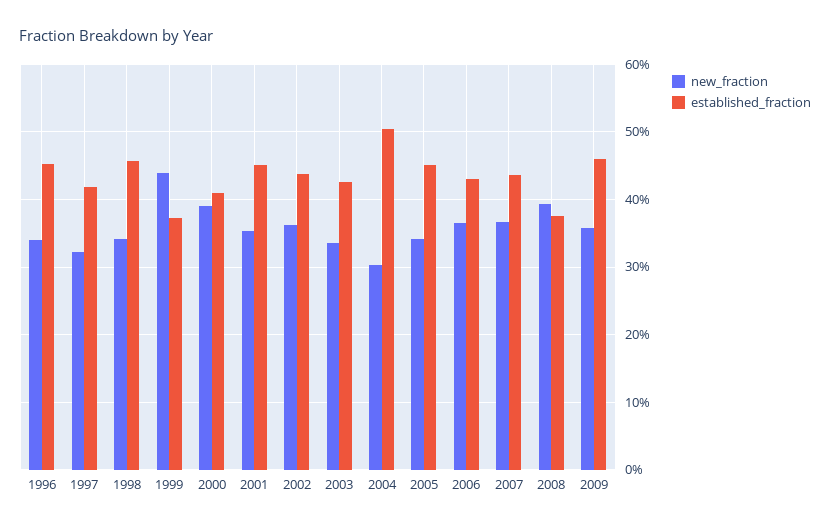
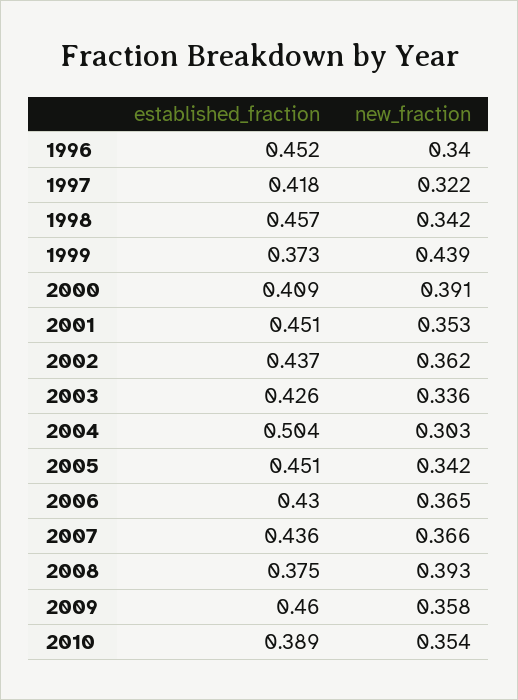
established_fraction, 2010: none -> 0.389
new_fraction, 2010: none -> 0.354

